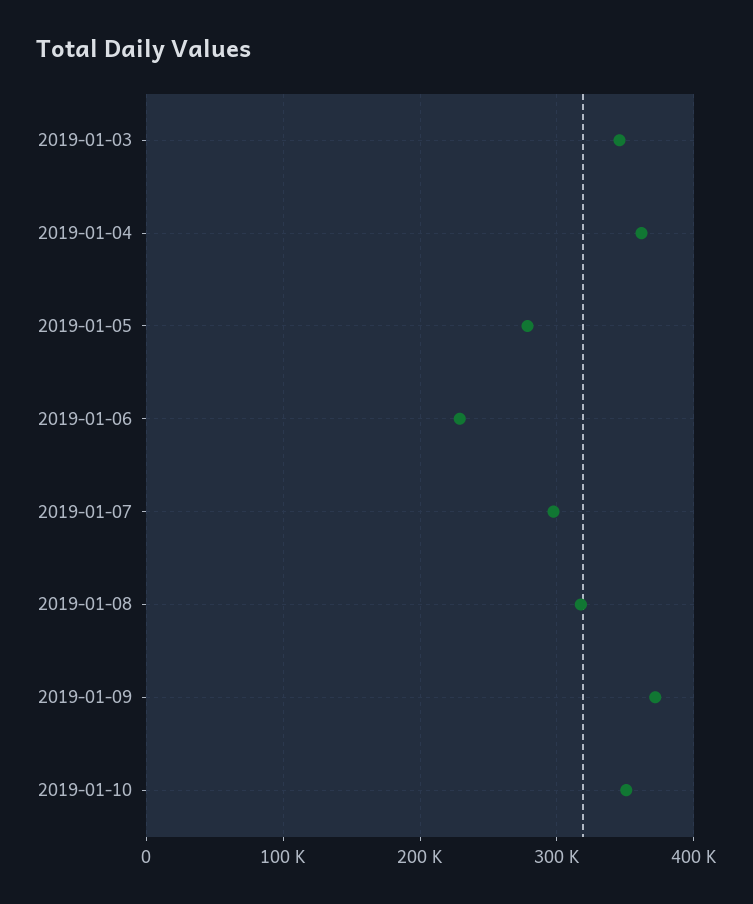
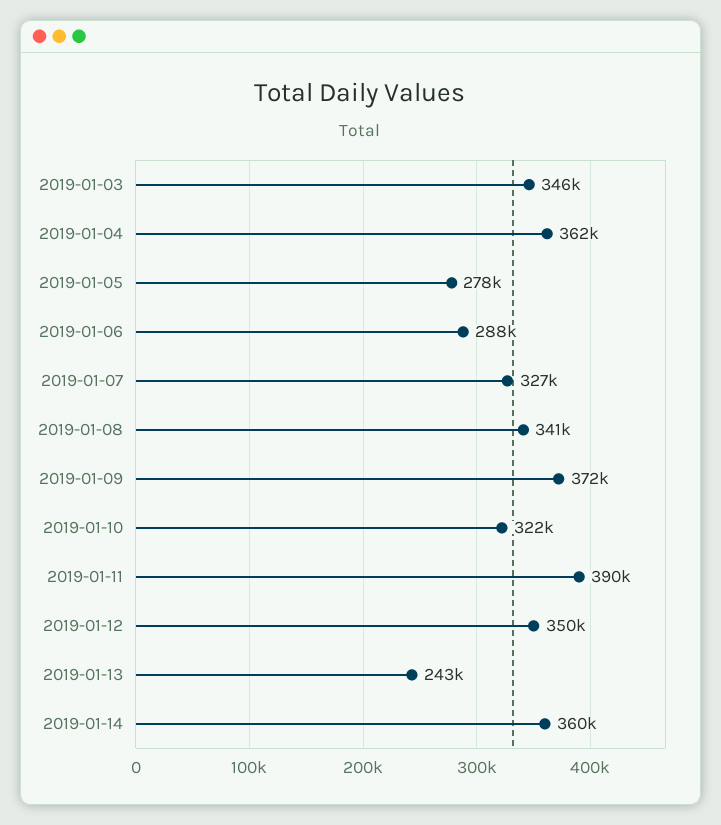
2019-01-06: 230000 -> 288000
2019-01-07: 300000 -> 327000
2019-01-08: 320000 -> 341000
2019-01-10: 350000 -> 322000
2019-01-11: none -> 390000
2019-01-12: none -> 350000
2019-01-13: none -> 243000
2019-01-14: none -> 360000

